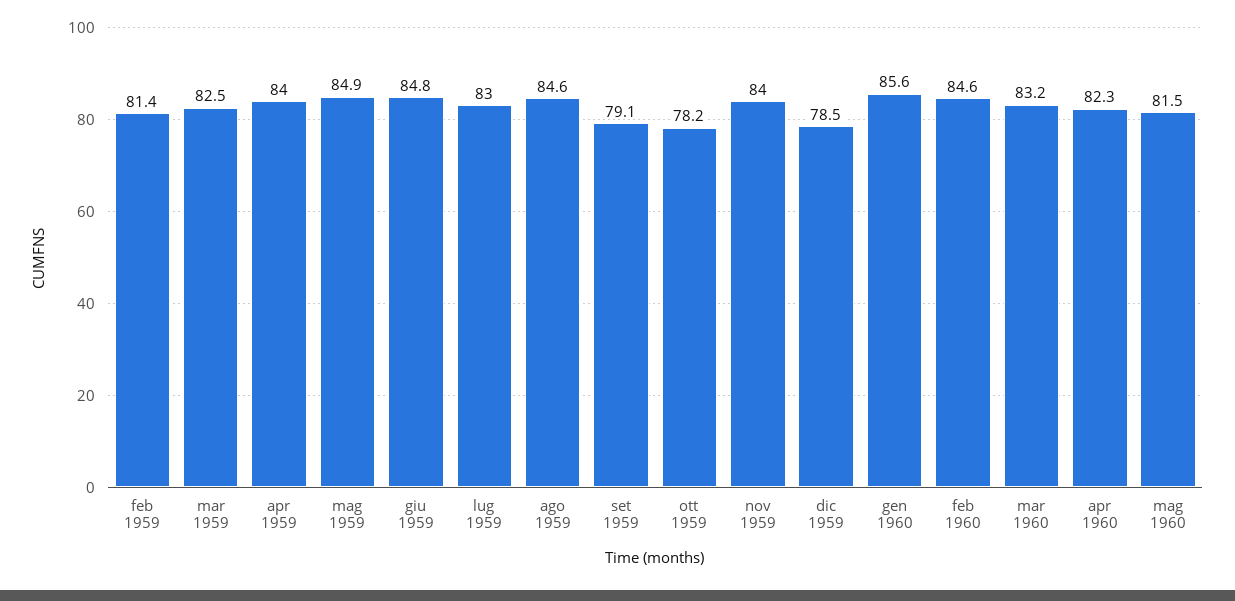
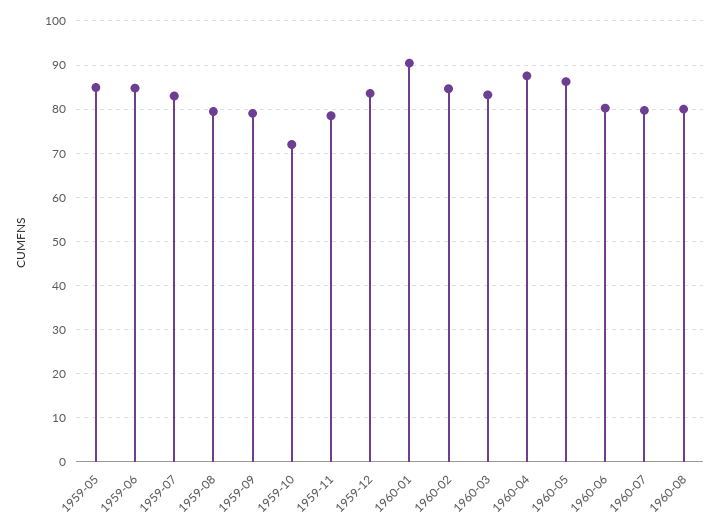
feb 1959: 81.4 -> none
mar 1959: 82.5 -> none
apr 1959: 84 -> none
ago 1959: 84.6 -> 80
ott 1959: 78.2 -> 72
nov 1959: 84 -> 78
dic 1959: 78.5 -> 84
gen 1960: 85.6 -> 90
apr 1960: 82.3 -> 88
mag 1960: 81.5 -> 86
1960-06: none -> 80
1960-07: none -> 80
1960-08: none -> 80

